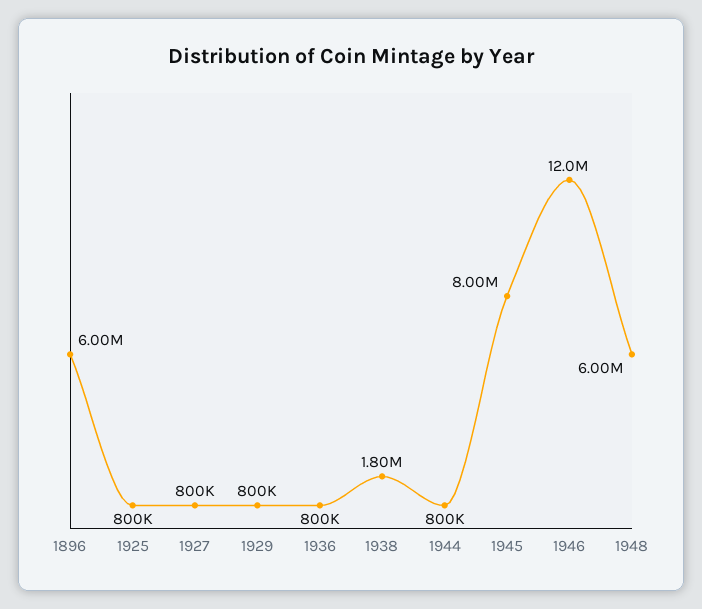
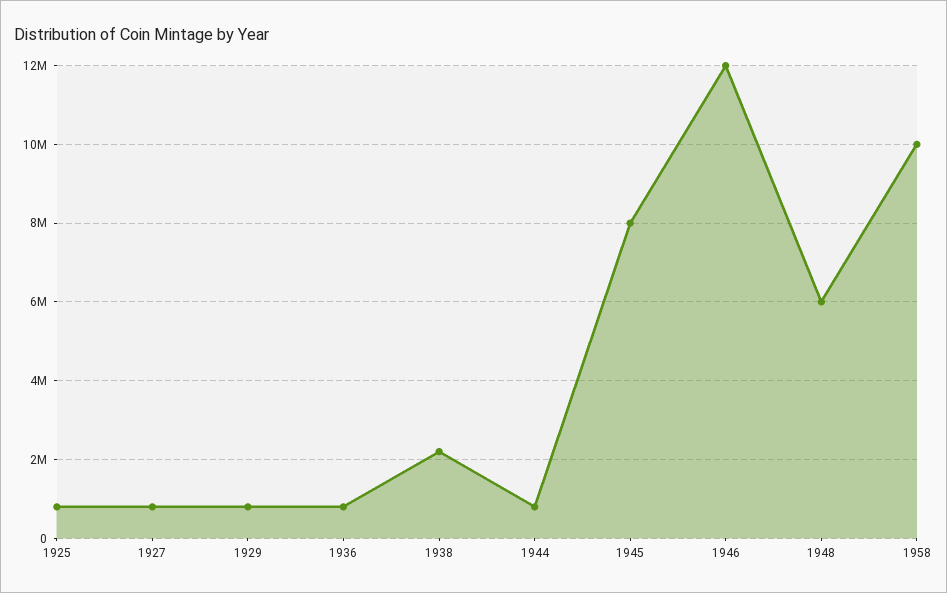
1896: 6000000 -> none
1938: 1800000 -> 2200000
1958: none -> 10000000

